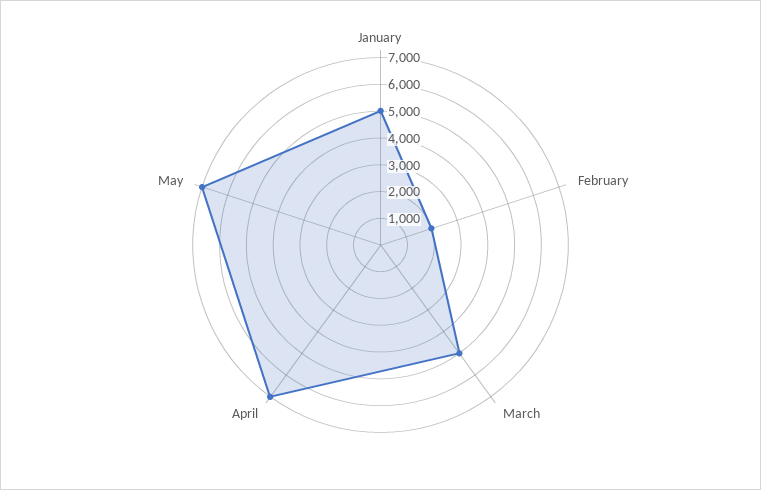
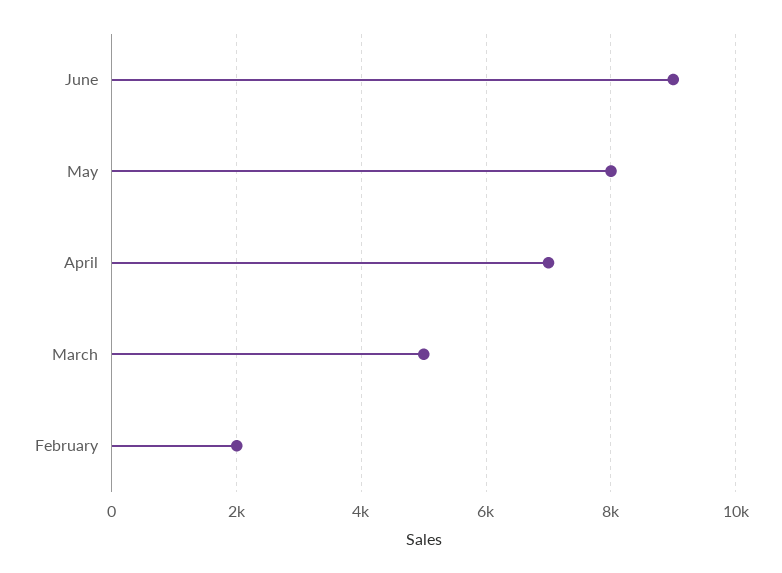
January: 5000 -> none
May: 7000 -> 8000
June: none -> 9000

